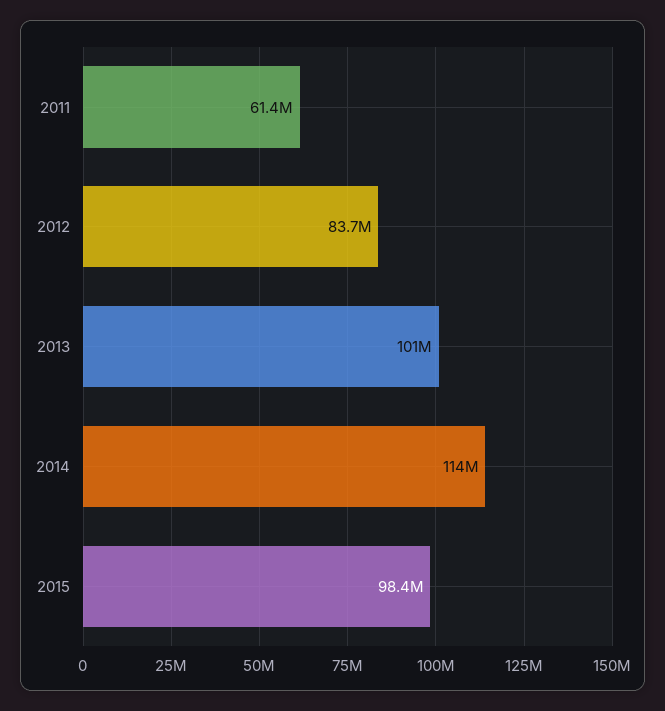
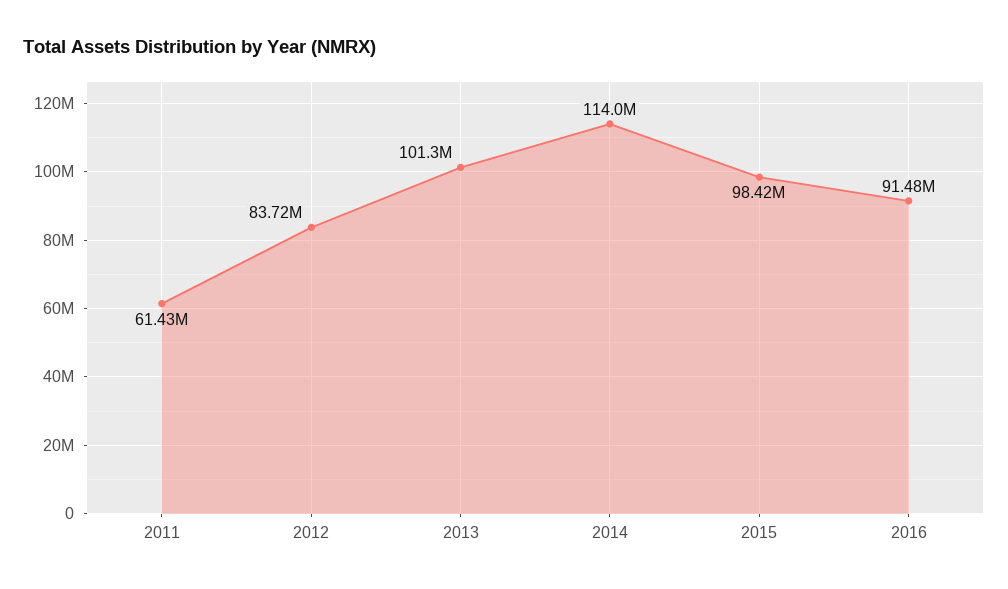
2016: none -> 91480000

